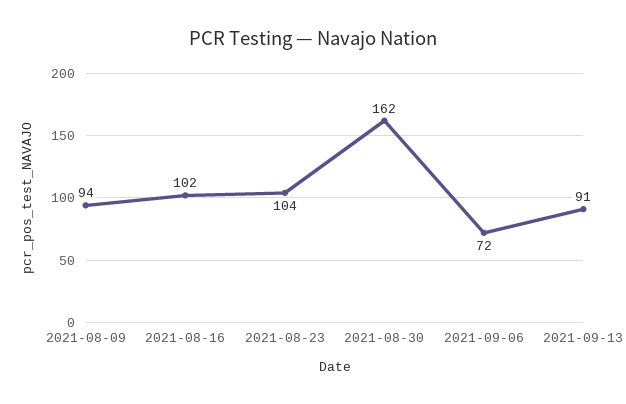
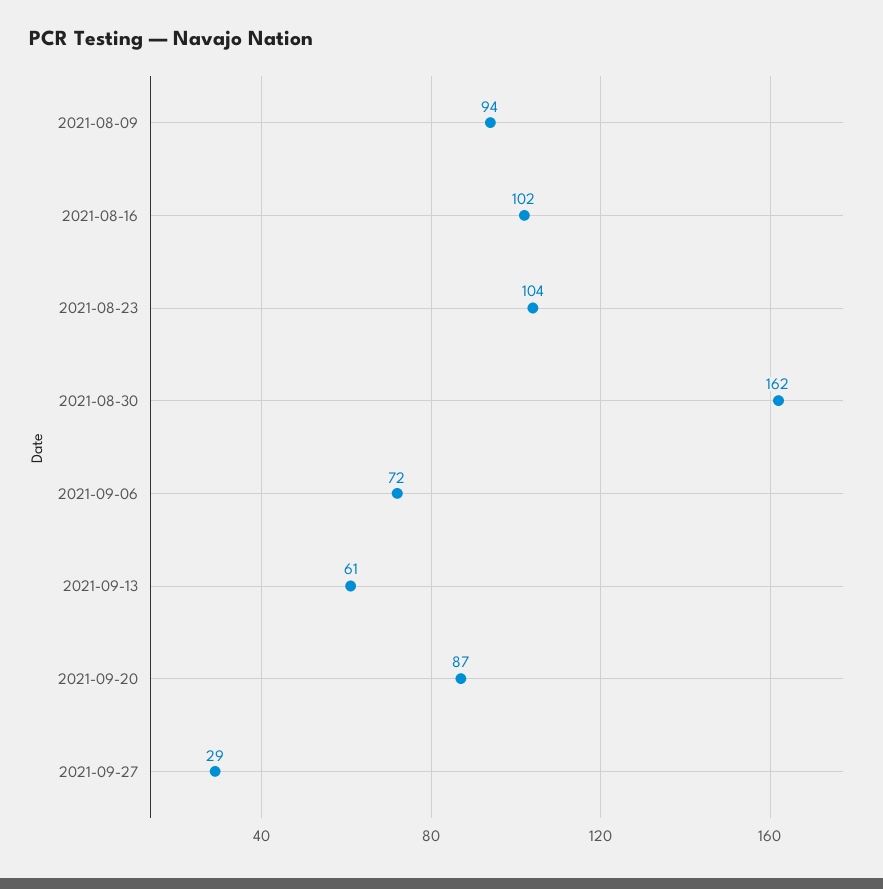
2021-09-13: 91 -> 61
2021-09-20: none -> 87
2021-09-27: none -> 29

